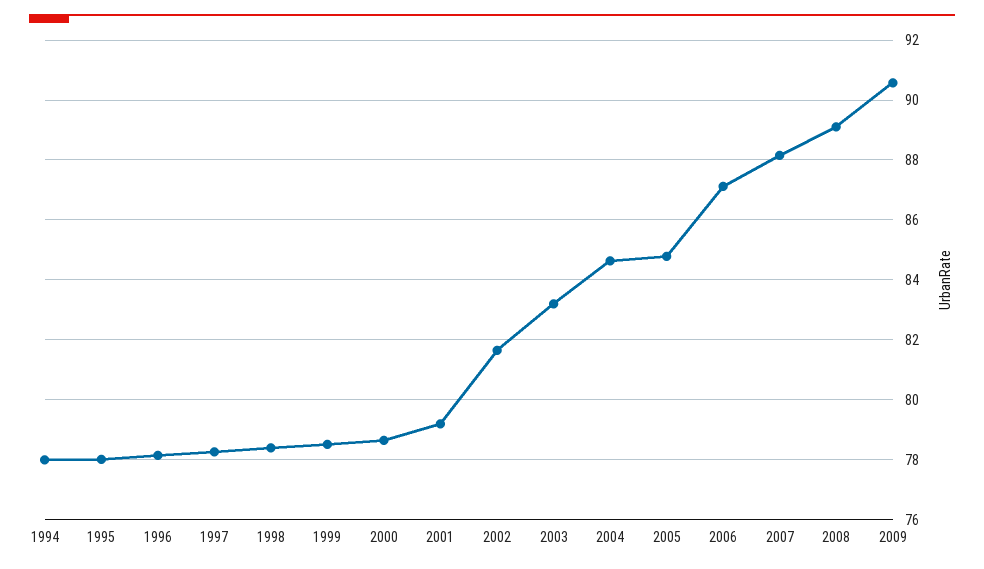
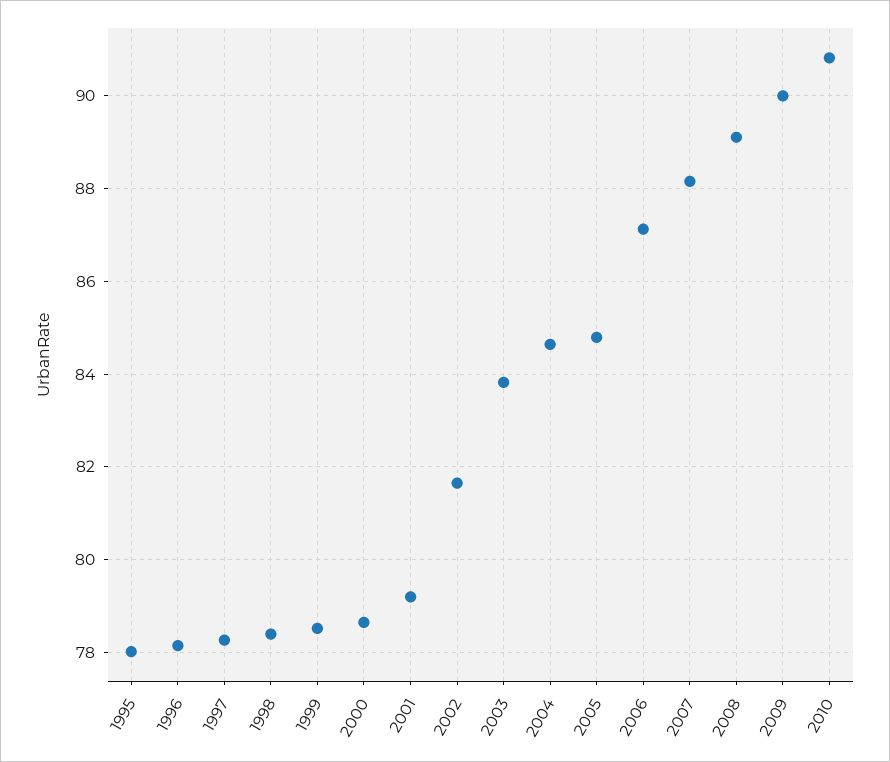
1994: 78 -> none
2003: 83.25 -> 83.8
2009: 90.5 -> 90
2010: none -> 90.8

